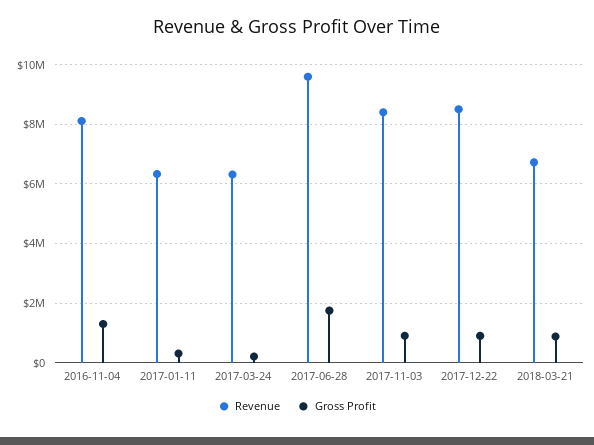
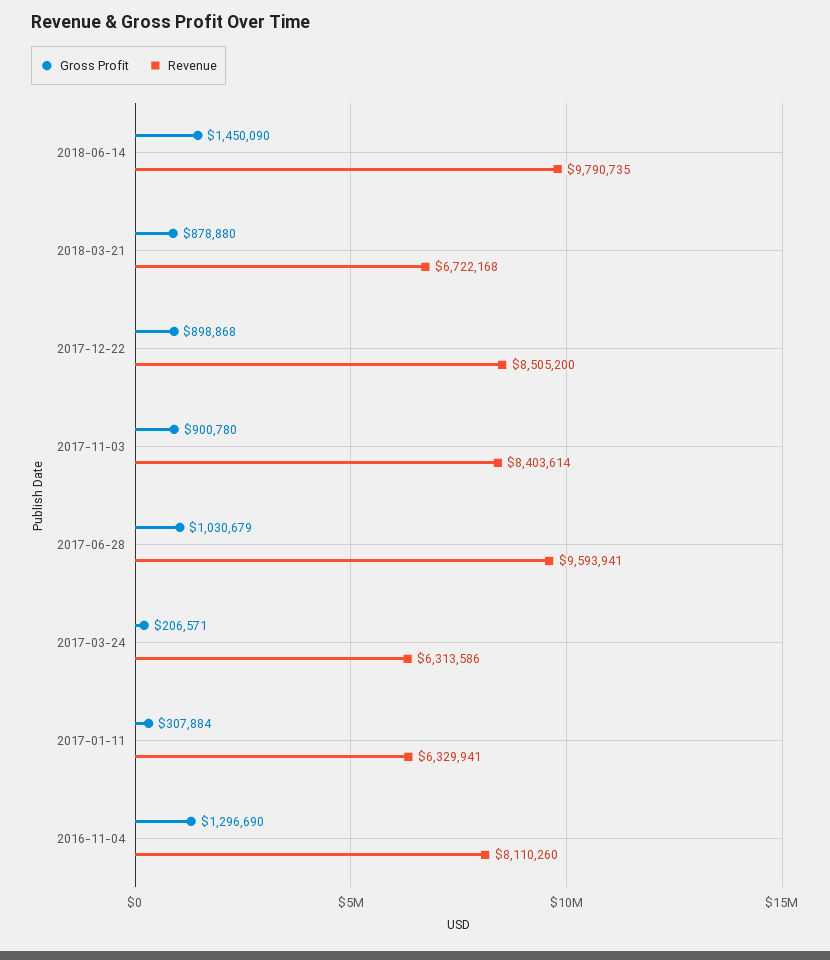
Gross Profit, 2017-06-28: 1750000 -> 1030679
Gross Profit, 2018-06-14: none -> 1450090
Revenue, 2018-06-14: none -> 9790735

